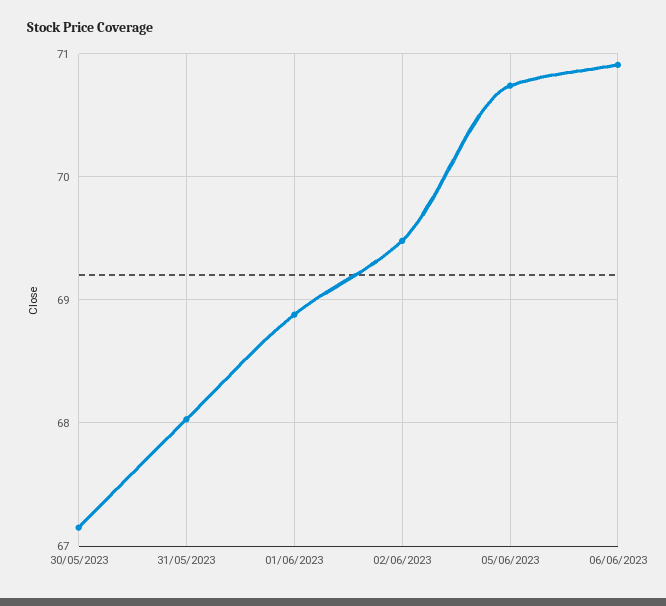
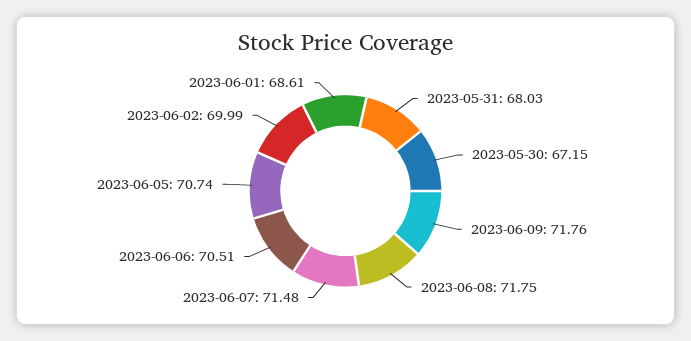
01/06/2023: 68.9 -> 68.61
02/06/2023: 69.5 -> 69.99
06/06/2023: 70.9 -> 70.51
2023-06-09: none -> 71.76
2023-06-08: none -> 71.75
2023-06-07: none -> 71.48

